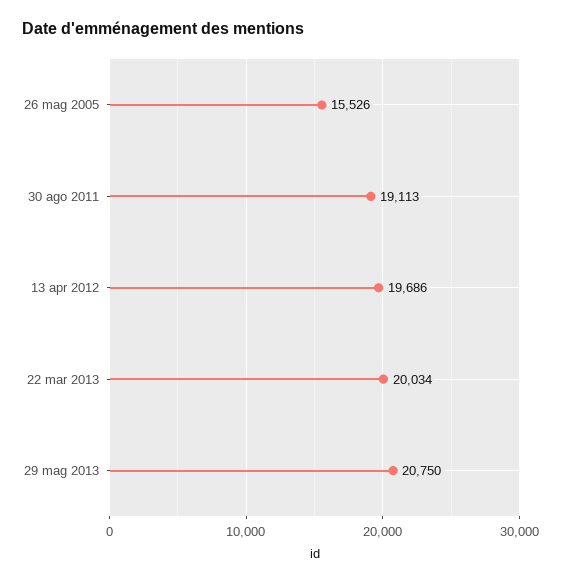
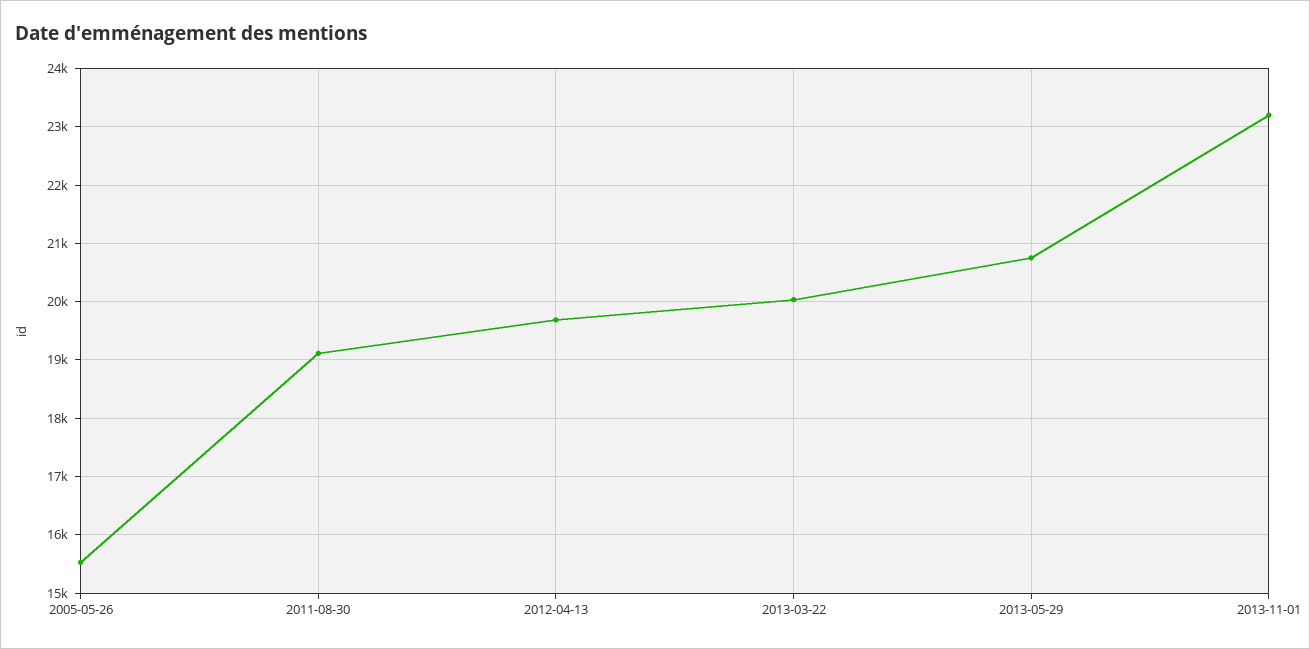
2013-11-01: none -> 23200

